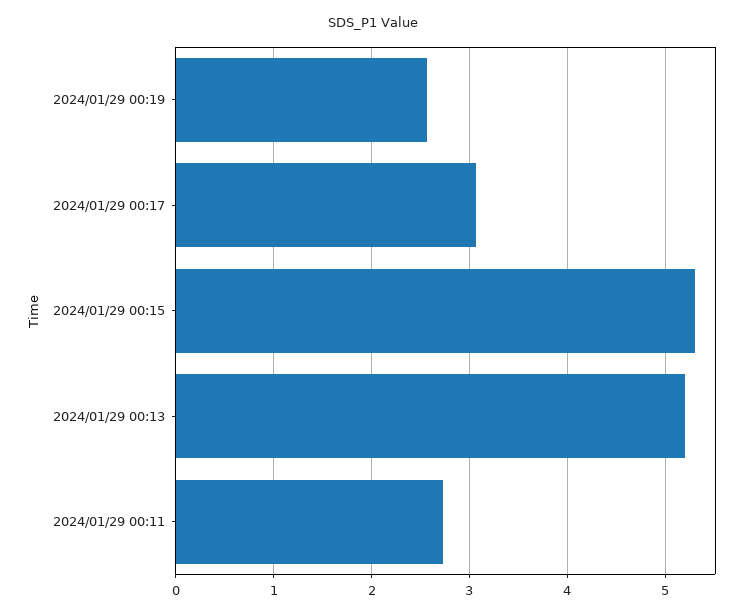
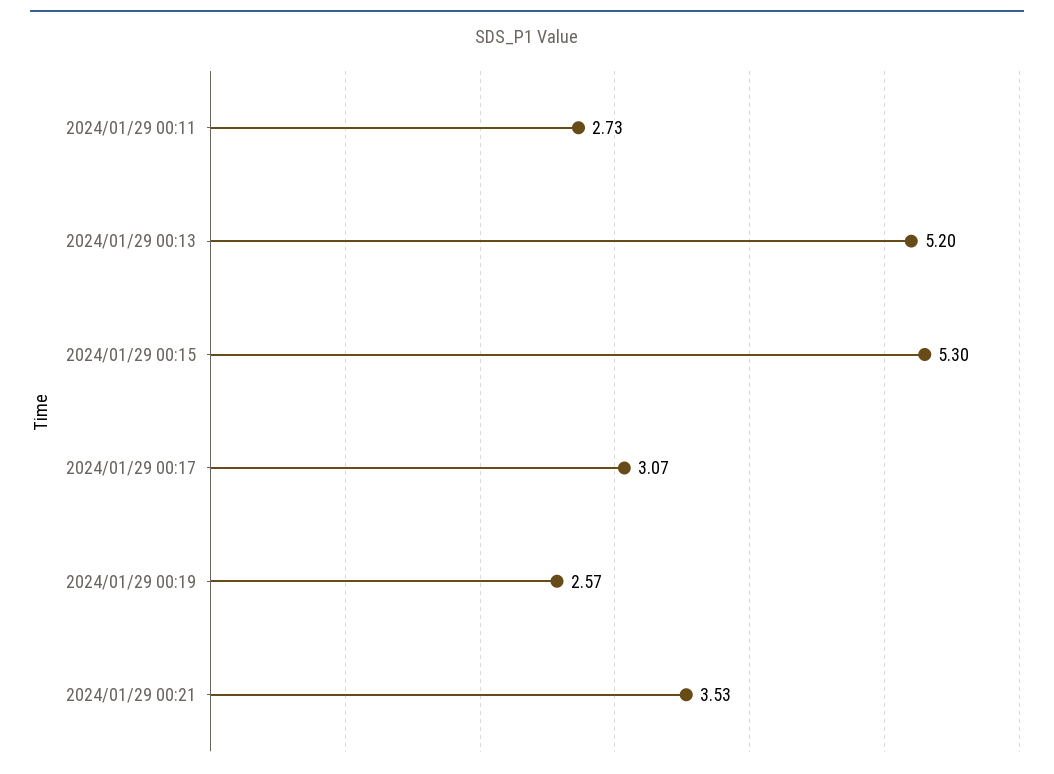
2024/01/29 00:21: none -> 3.53

